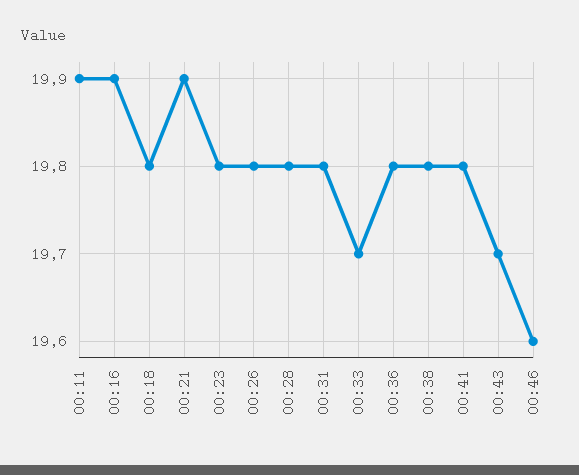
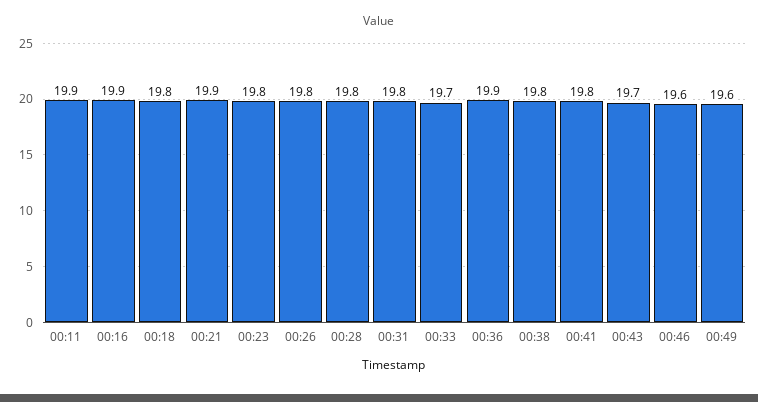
00:36: 19.8 -> 19.9
00:49: none -> 19.6

